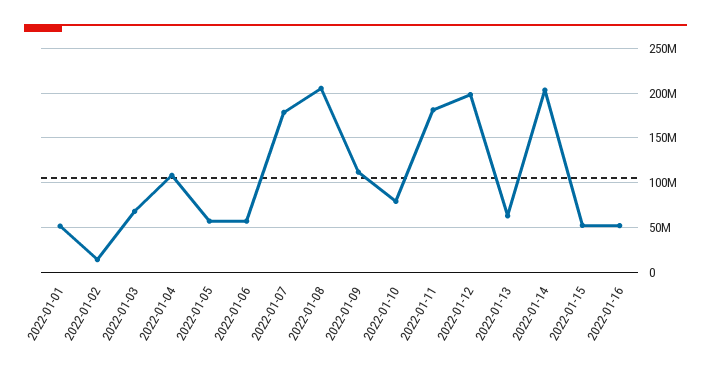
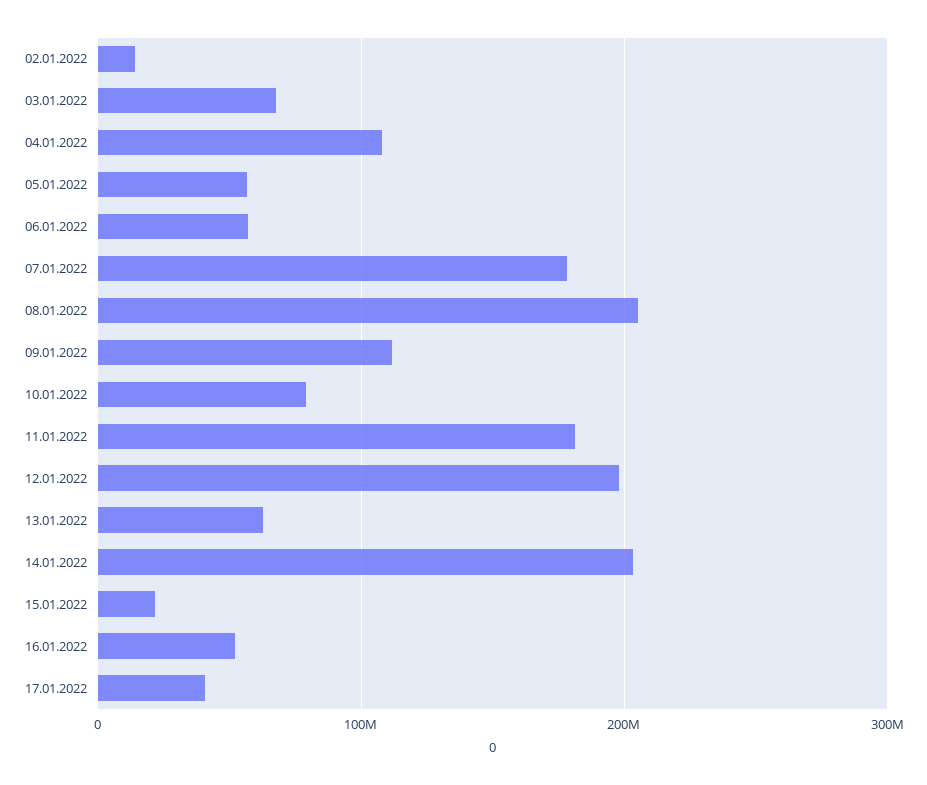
2022-01-01: 50000000 -> none
2022-01-15: 50000000 -> 20000000
17.01.2022: none -> 40000000

